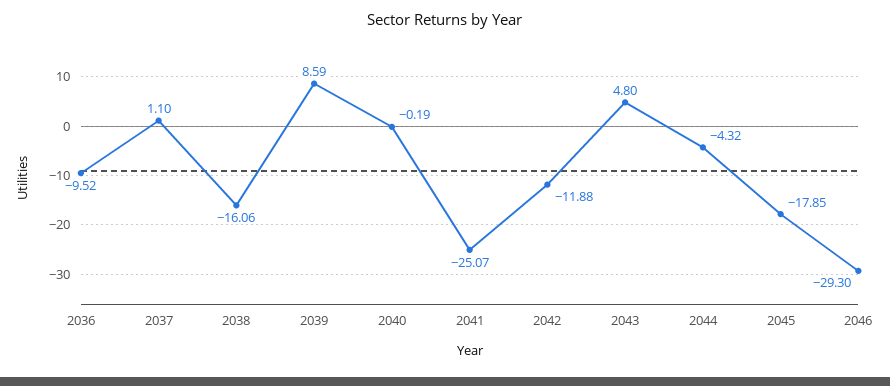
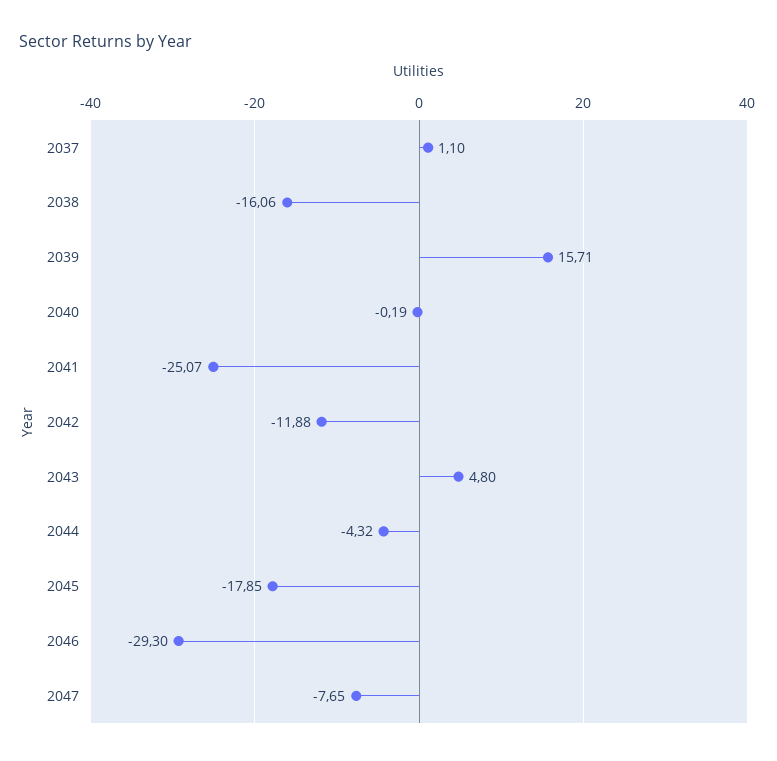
2036: -9.52 -> none
2039: 8.59 -> 15.71
2047: none -> -7.65

